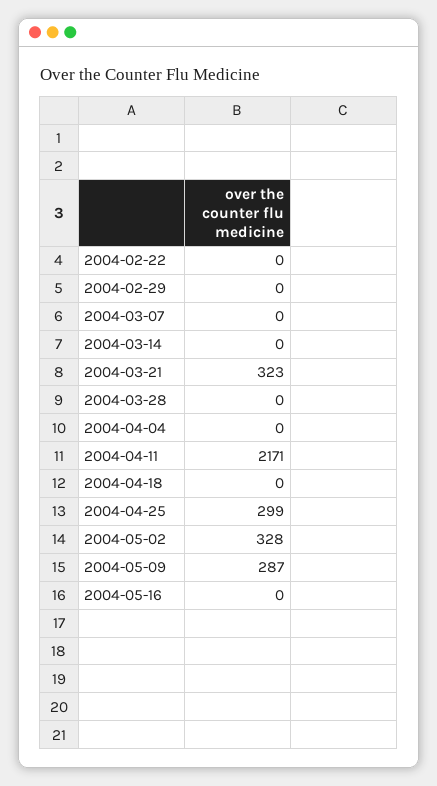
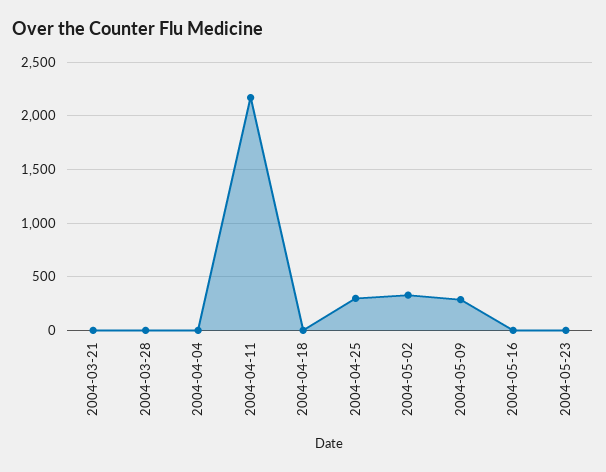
2004-02-22: 0 -> none
2004-02-29: 0 -> none
2004-03-07: 0 -> none
2004-03-14: 0 -> none
2004-03-21: 323 -> 0
2004-05-23: none -> 0

